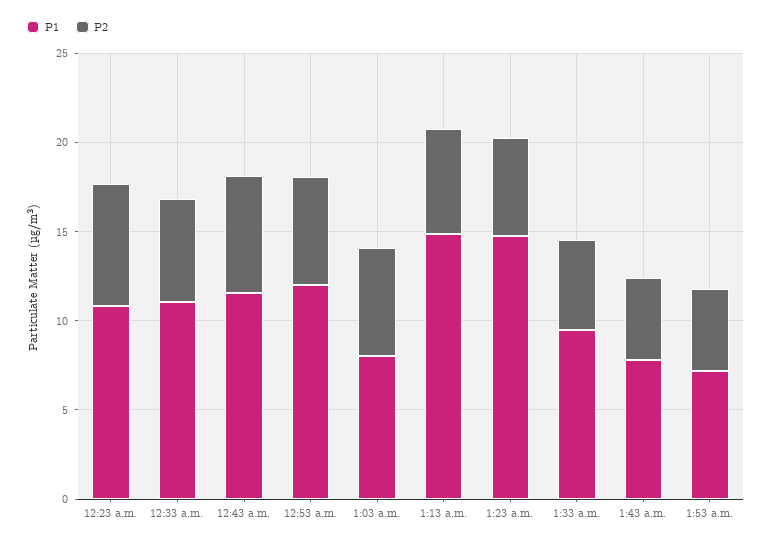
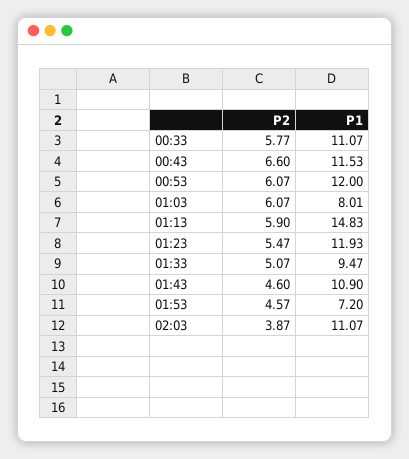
P1, 12:23 a.m.: 11 -> none
P2, 12:23 a.m.: 7 -> none
P1, 1:23 a.m.: 15 -> 11.93
P1, 1:43 a.m.: 8 -> 10.9
P2, 02:03: none -> 3.87
P1, 02:03: none -> 11.07

